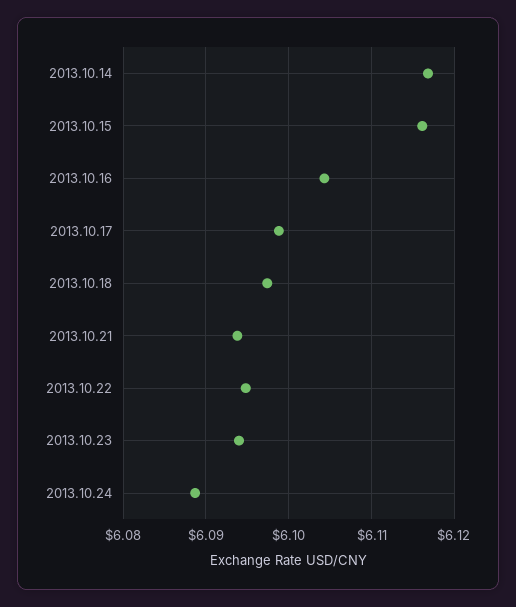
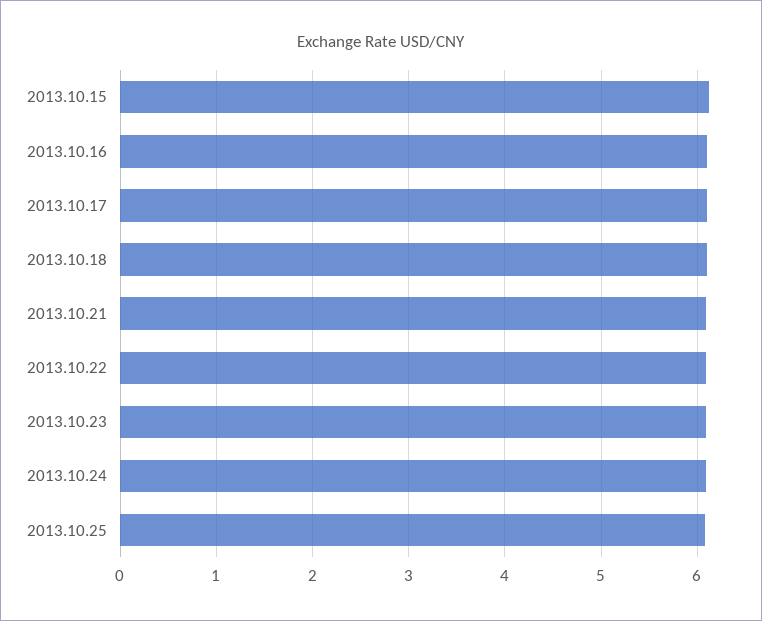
2013.10.14: 6.117 -> none
2013.10.25: none -> 6.1

